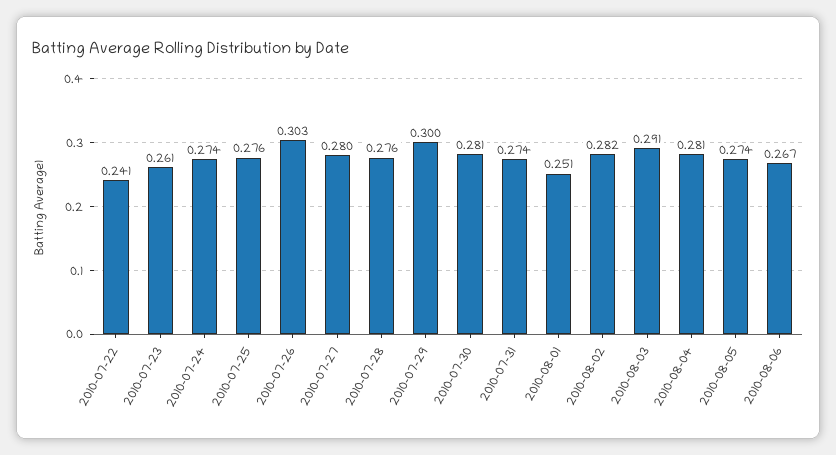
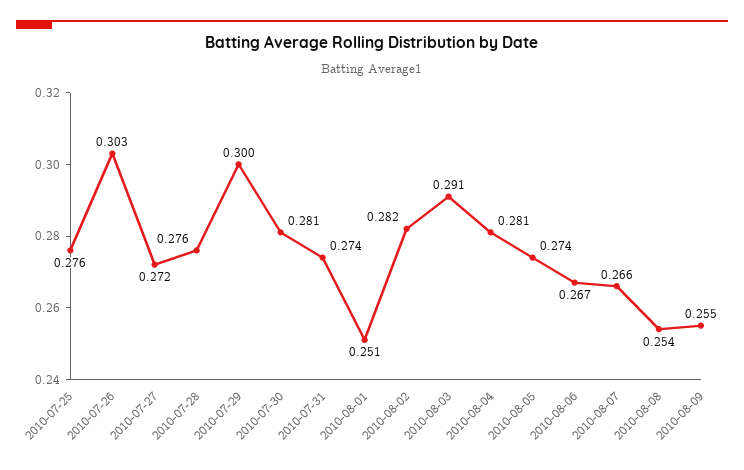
2010-07-22: 0.241 -> none
2010-07-23: 0.261 -> none
2010-07-24: 0.274 -> none
2010-07-27: 0.28 -> 0.272
2010-08-07: none -> 0.266
2010-08-08: none -> 0.254
2010-08-09: none -> 0.255

